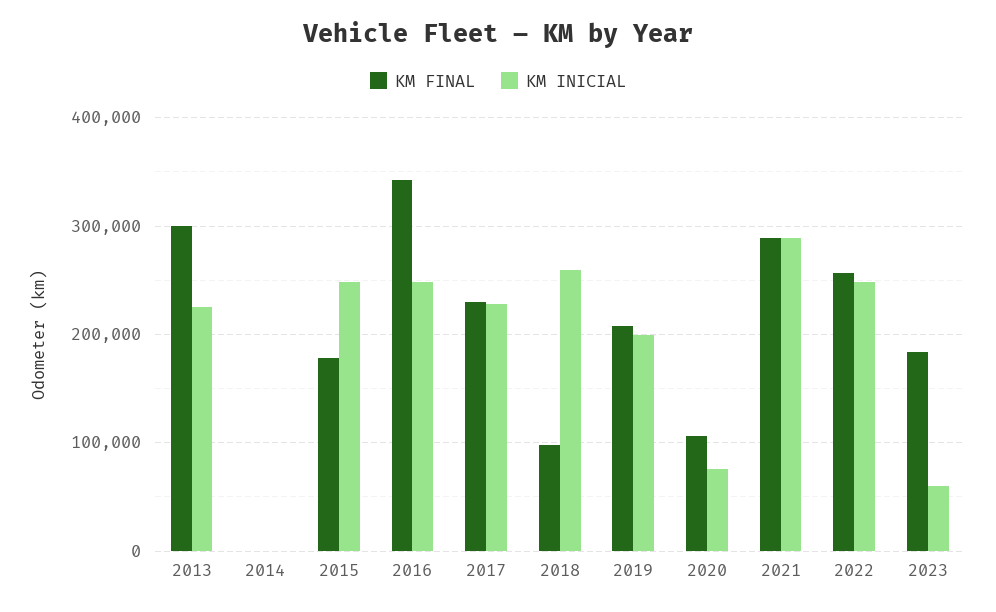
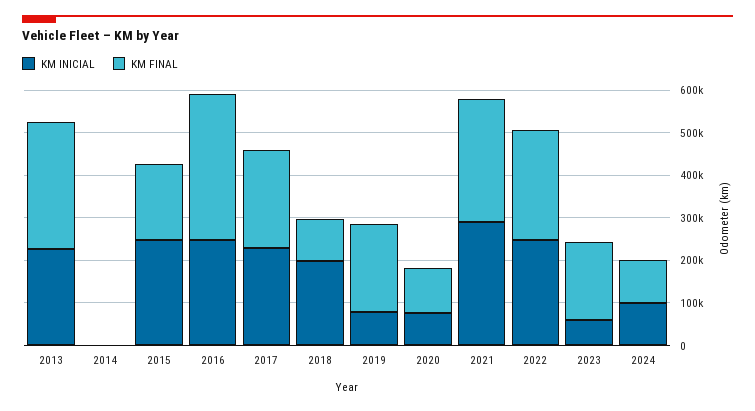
KM INICIAL, 2018: 260000 -> 200000
KM INICIAL, 2019: 200000 -> 80000
KM INICIAL, 2024: none -> 100000
KM FINAL, 2024: none -> 100000

